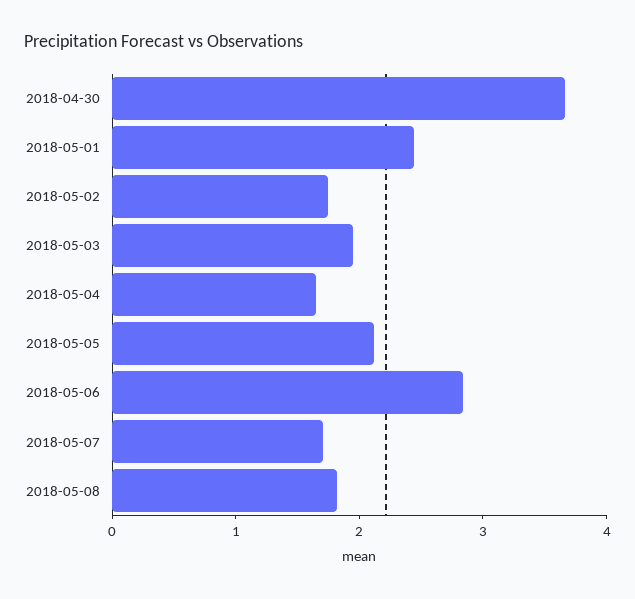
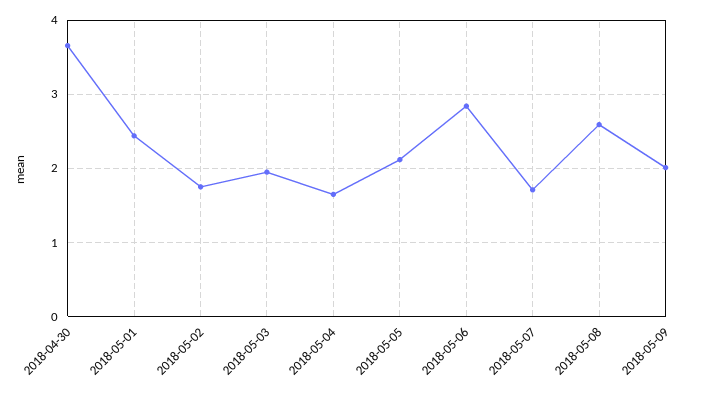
2018-05-08: 1.8 -> 2.6
2018-05-09: none -> 2

